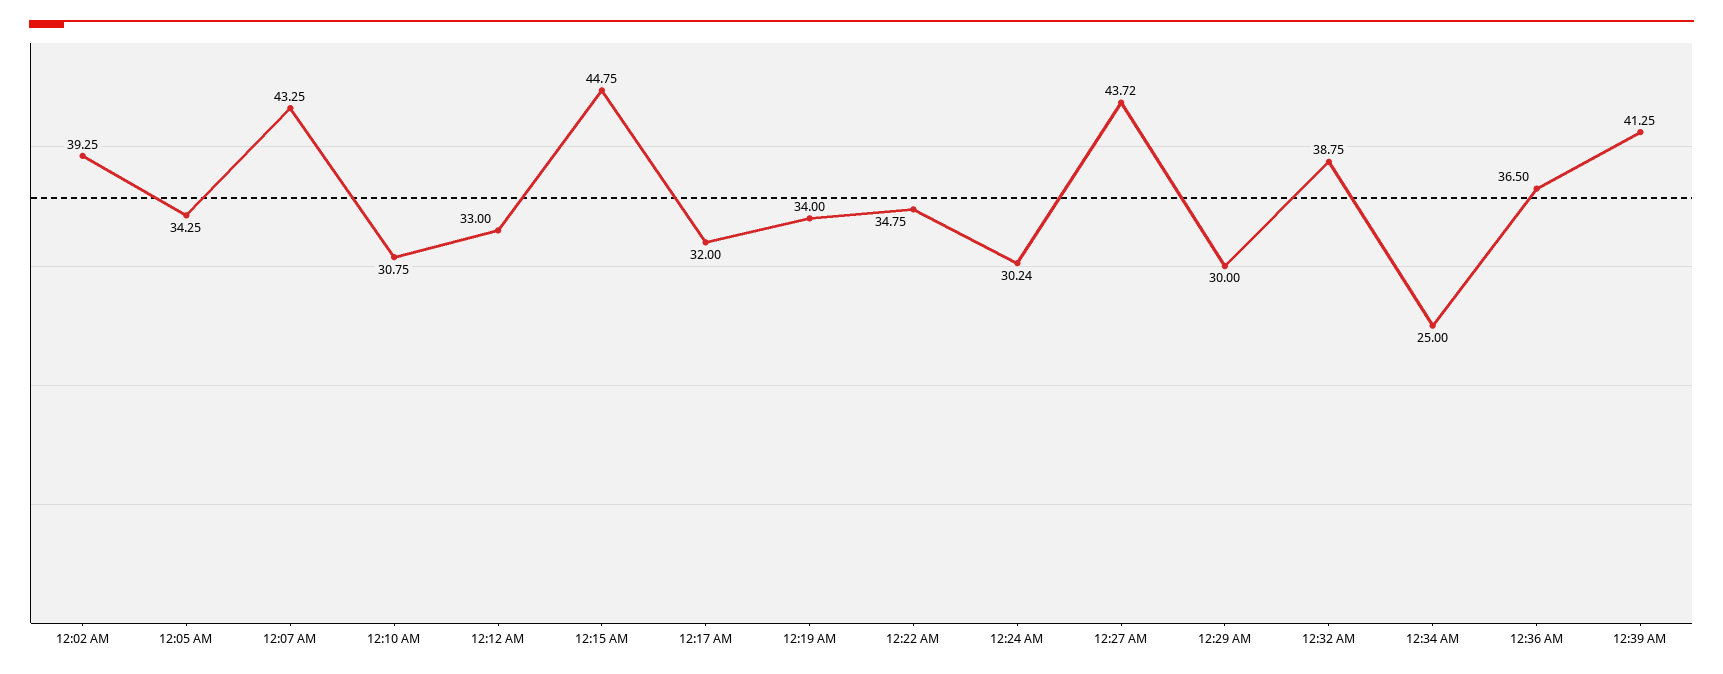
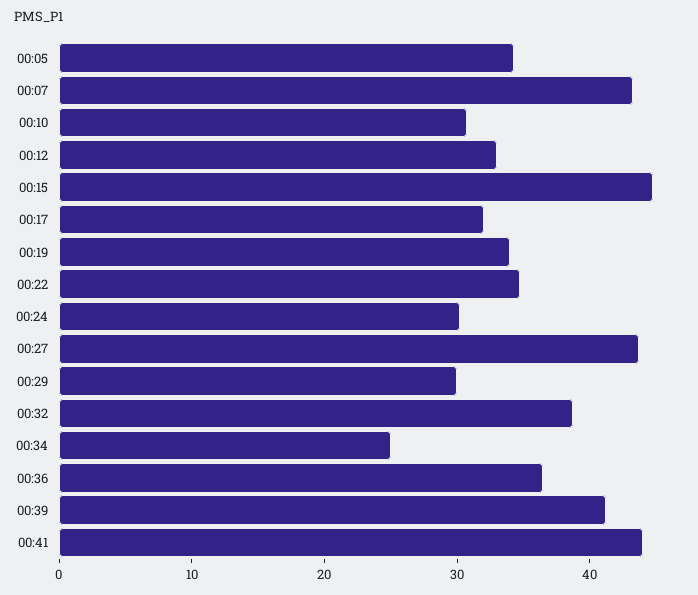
12:02 AM: 39.25 -> none
00:41: none -> 44

